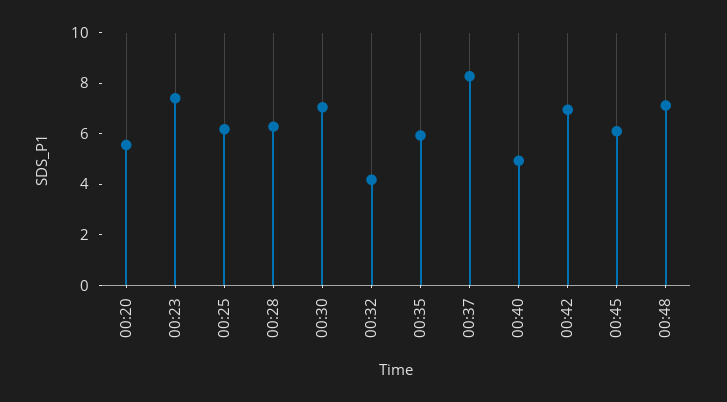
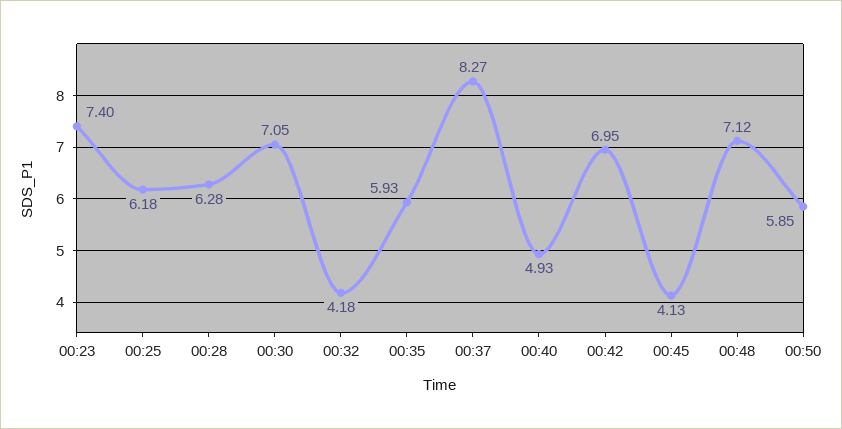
00:20: 5.5 -> none
00:45: 6 -> 4.13
00:50: none -> 5.85

